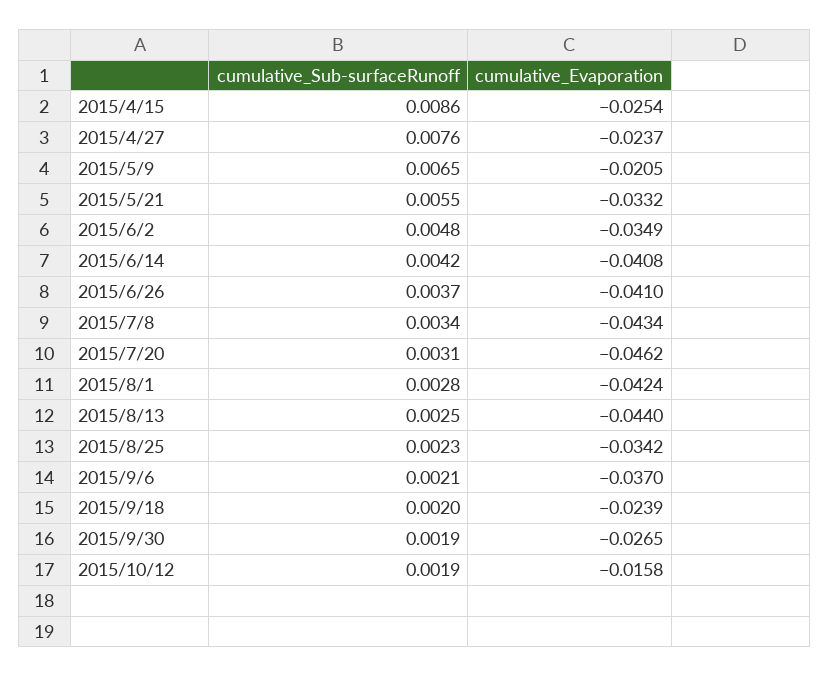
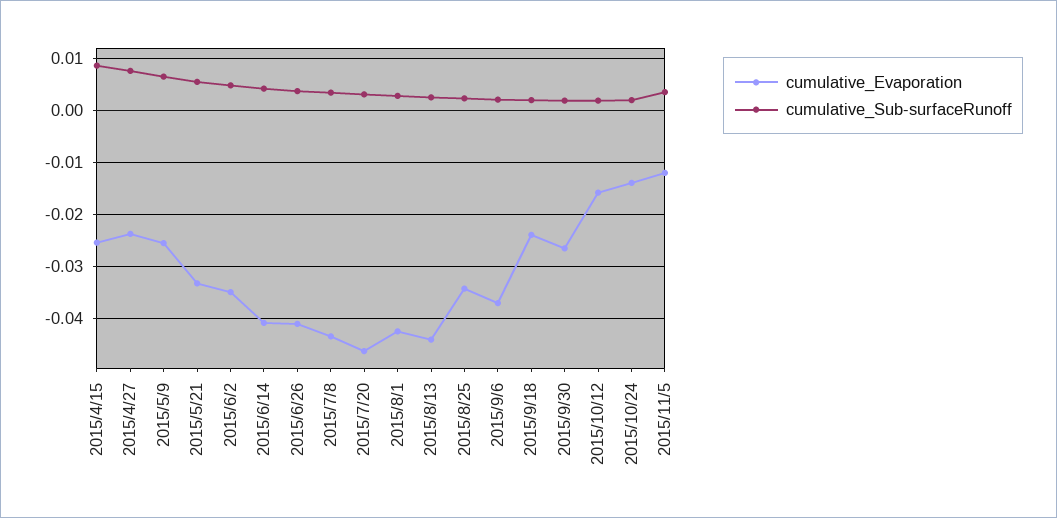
cumulative_Evaporation, 2015/5/9: -0.0205 -> -0.026
cumulative_Evaporation, 2015/10/24: none -> -0.014
cumulative_Sub-surfaceRunoff, 2015/10/24: none -> 0.002
cumulative_Evaporation, 2015/11/5: none -> -0.012
cumulative_Sub-surfaceRunoff, 2015/11/5: none -> 0.004

